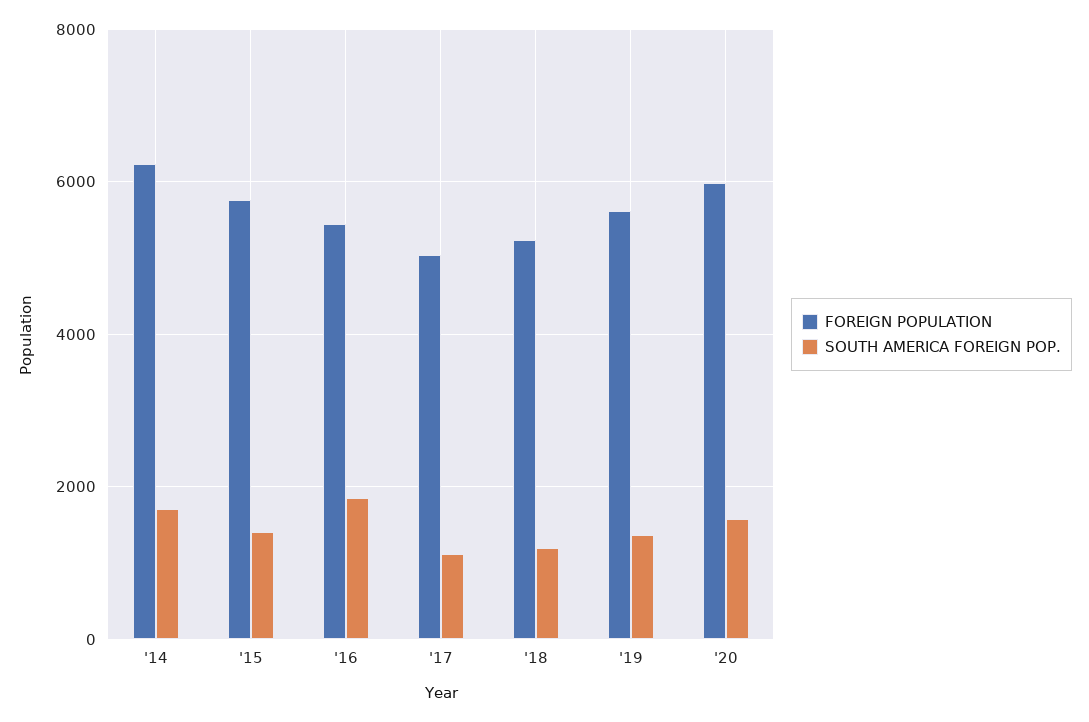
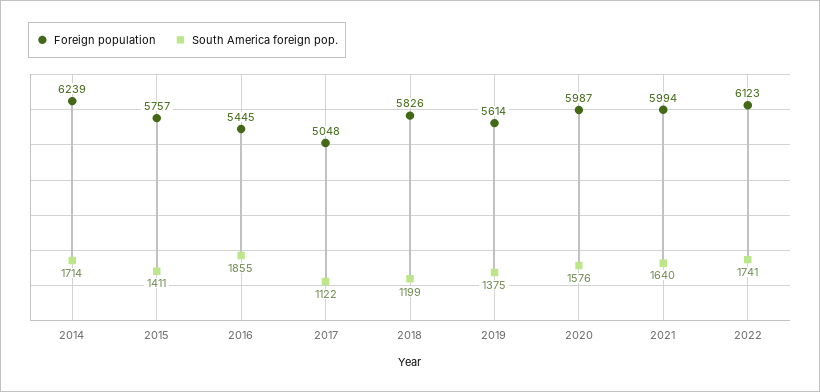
FOREIGN POPULATION, '18: 5200 -> 5826
FOREIGN POPULATION, 2021: none -> 5994
SOUTH AMERICA FOREIGN POP., 2021: none -> 1640
FOREIGN POPULATION, 2022: none -> 6123
SOUTH AMERICA FOREIGN POP., 2022: none -> 1741

